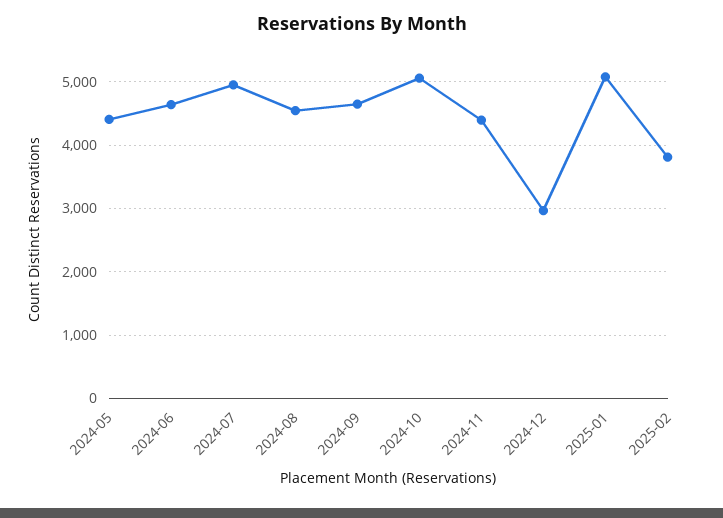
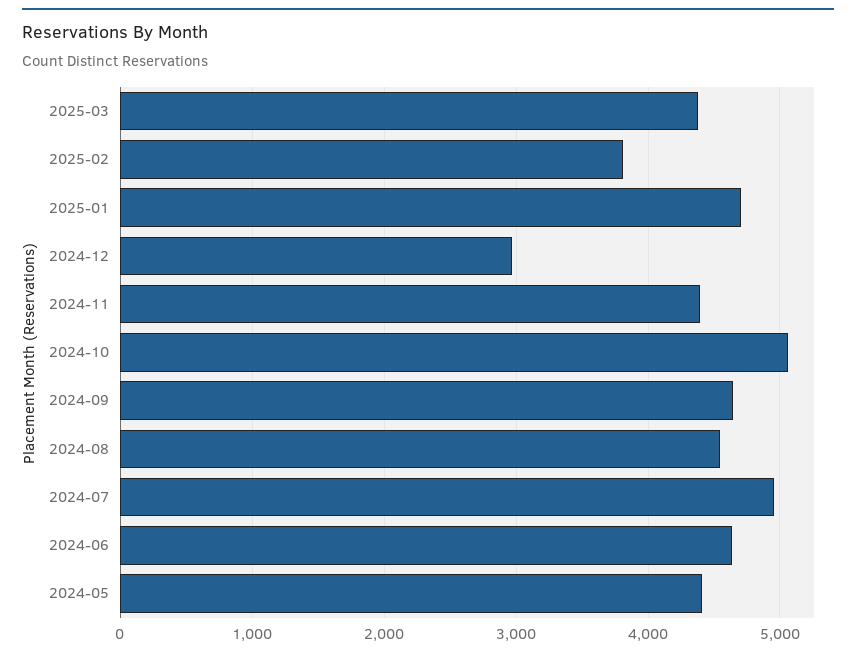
2025-01: 5100 -> 4700
2025-03: none -> 4400

